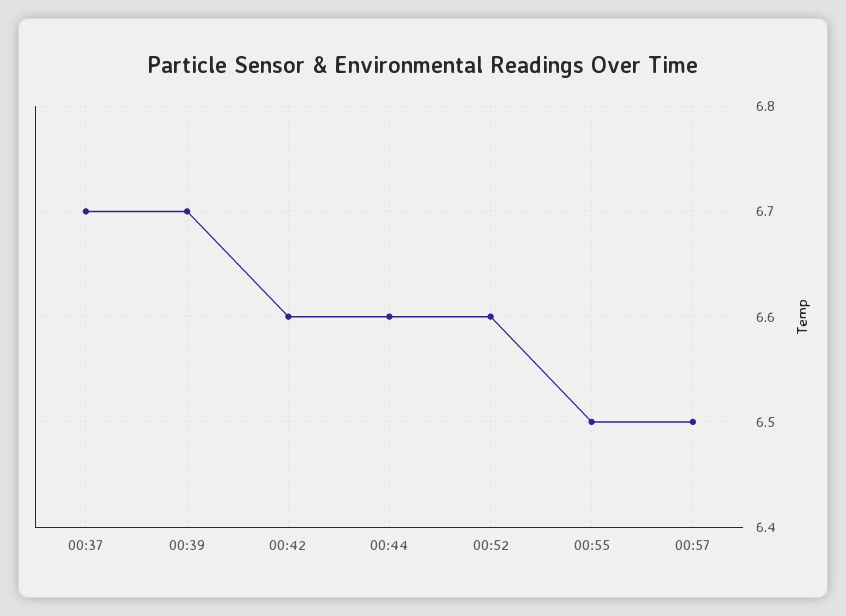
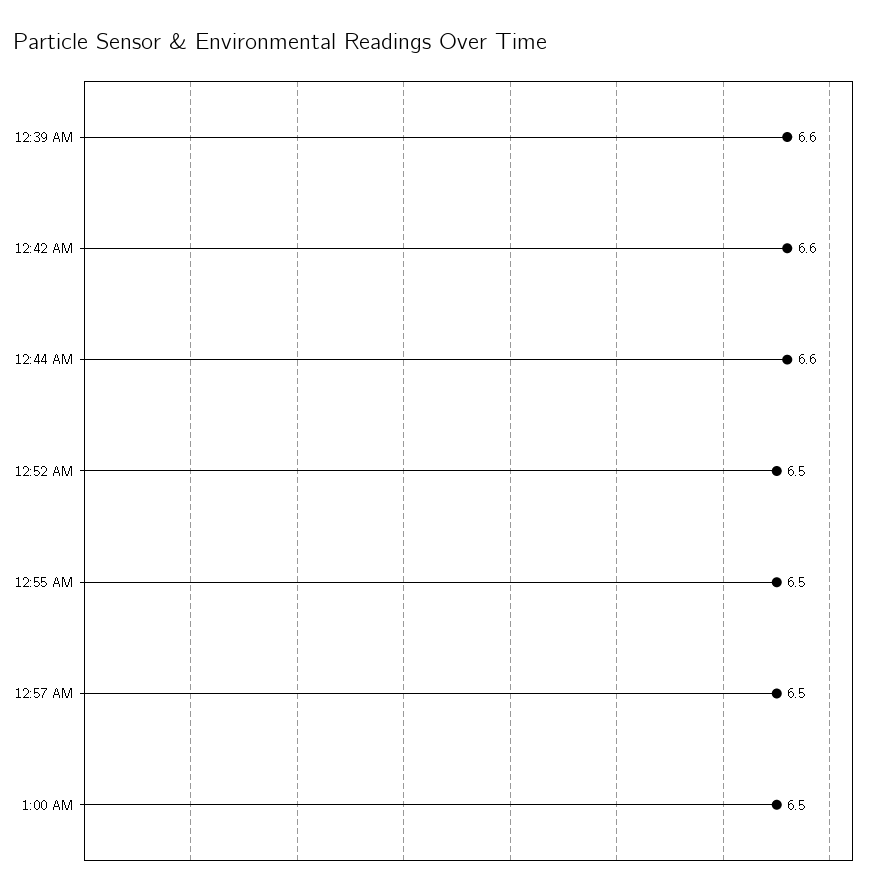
00:37: 6.7 -> none
00:39: 6.7 -> 6.6
00:52: 6.6 -> 6.5
1:00 AM: none -> 6.5

